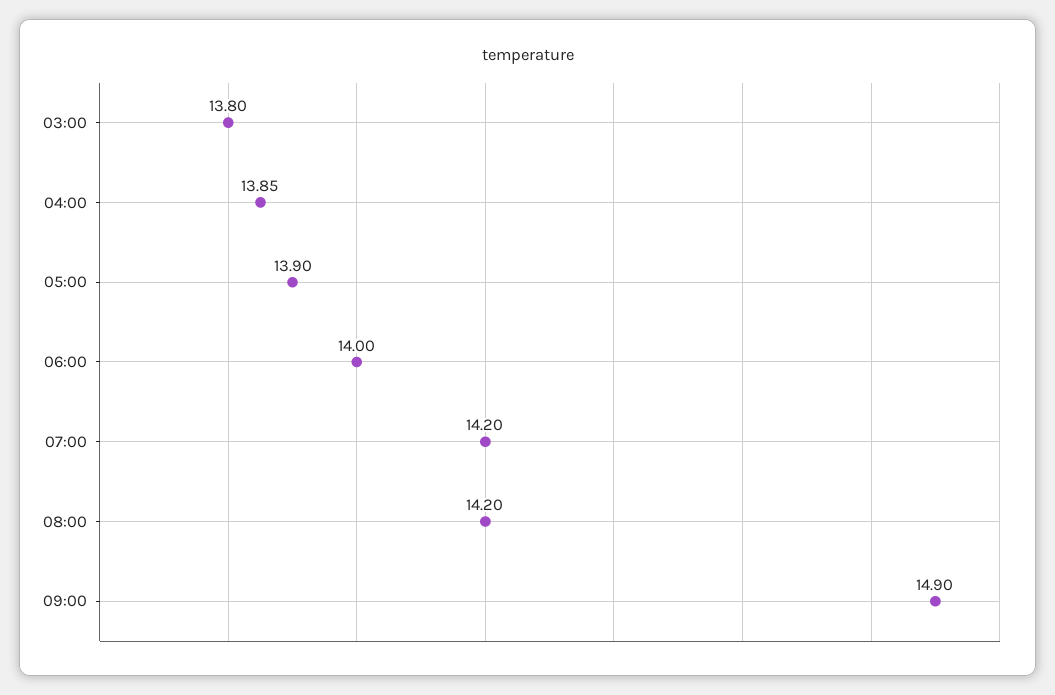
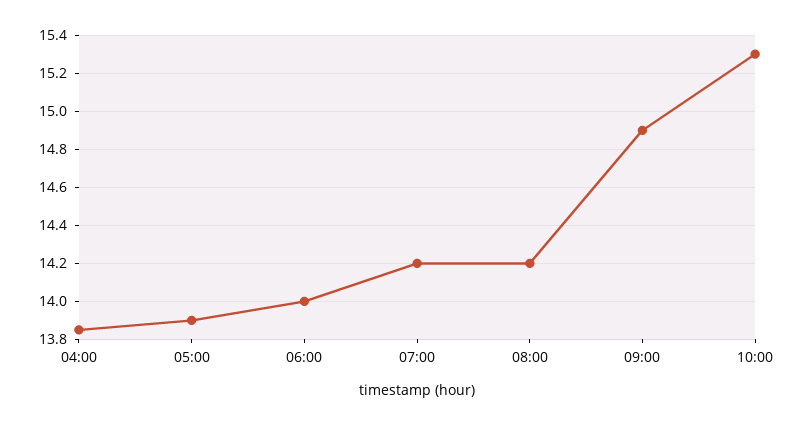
03:00: 13.8 -> none
10:00: none -> 15.3

